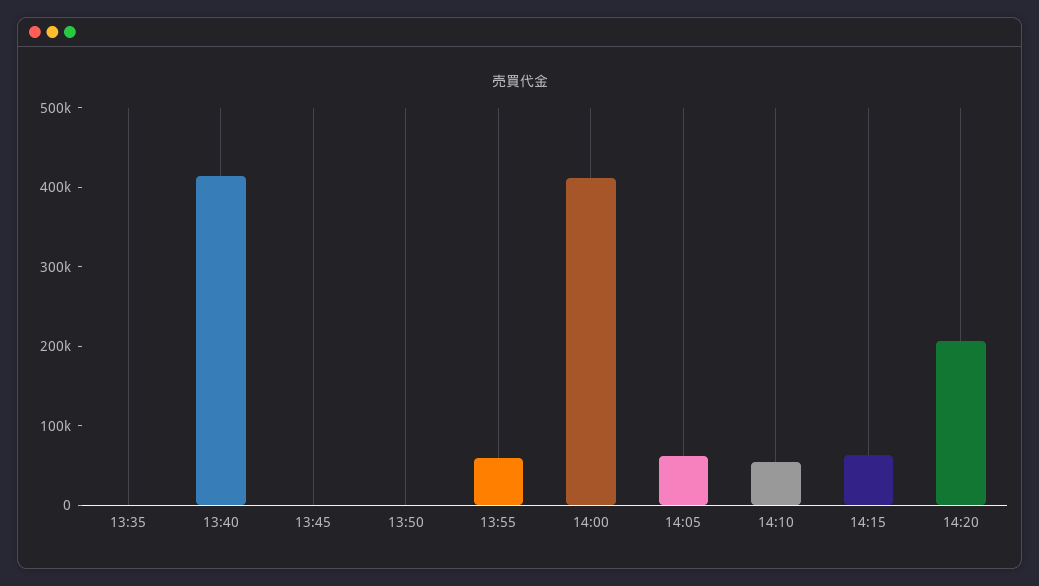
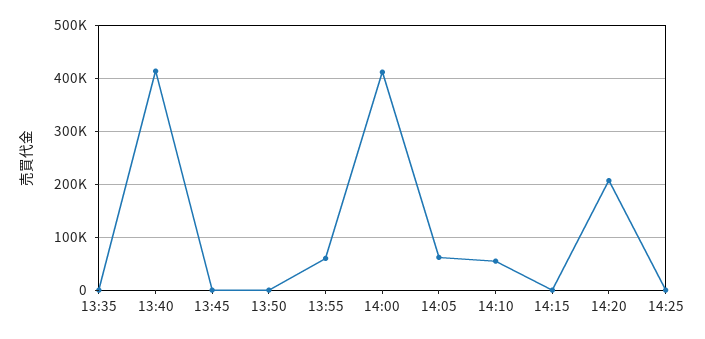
14:15: 60000 -> 0
14:25: none -> 0

